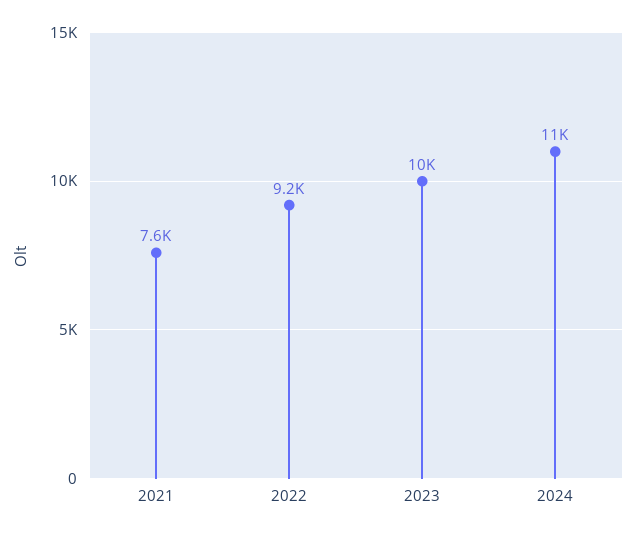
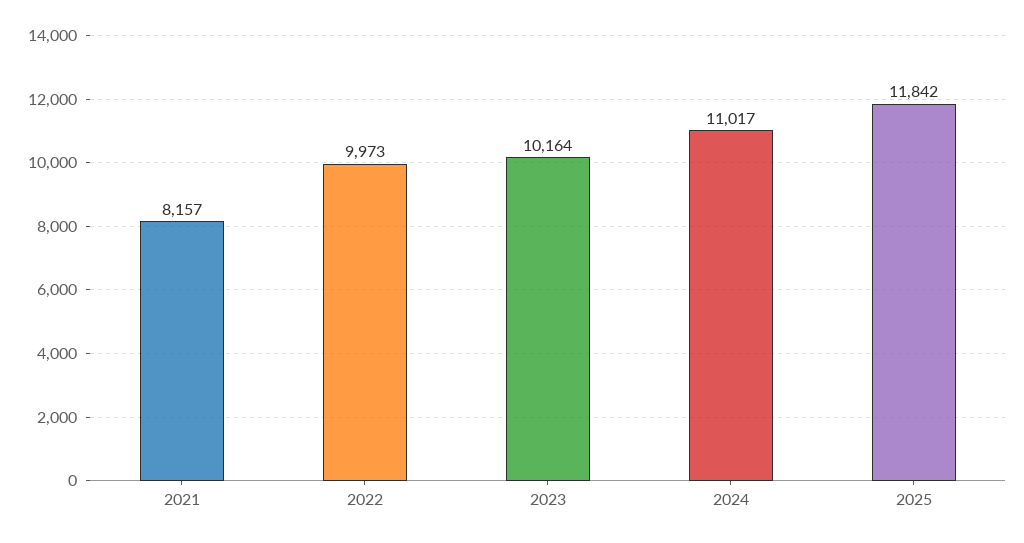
2021: 7600 -> 8157
2022: 9200 -> 9973
2025: none -> 11842

